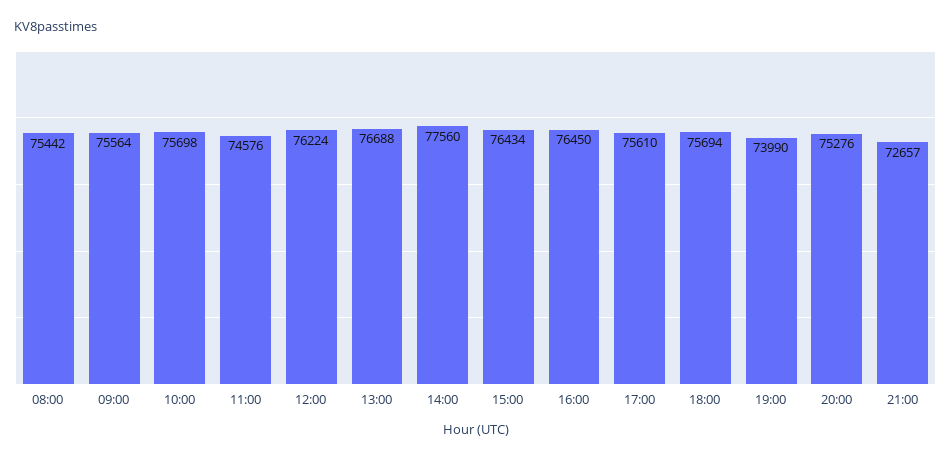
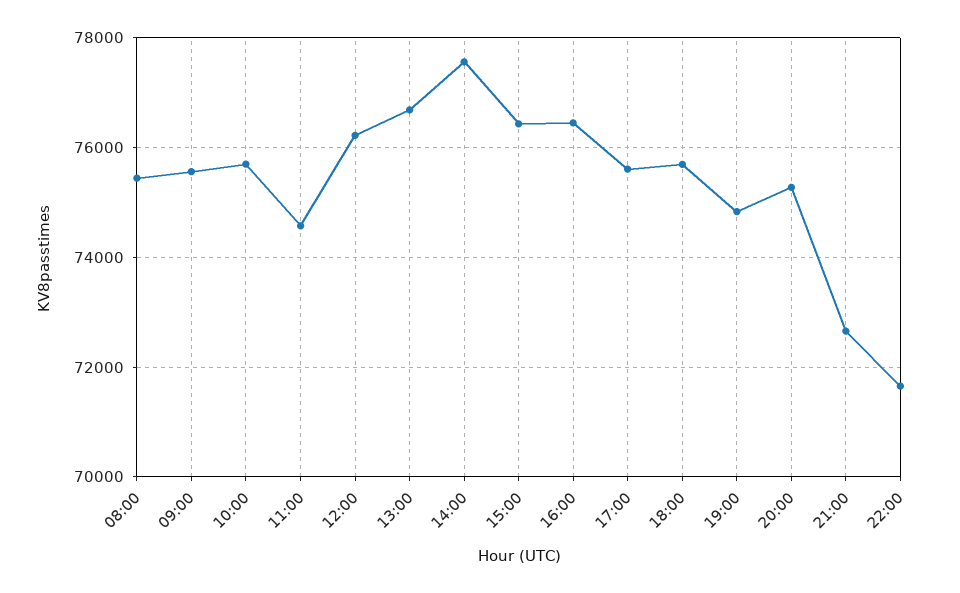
19:00: 73990 -> 74800
22:00: none -> 71600

